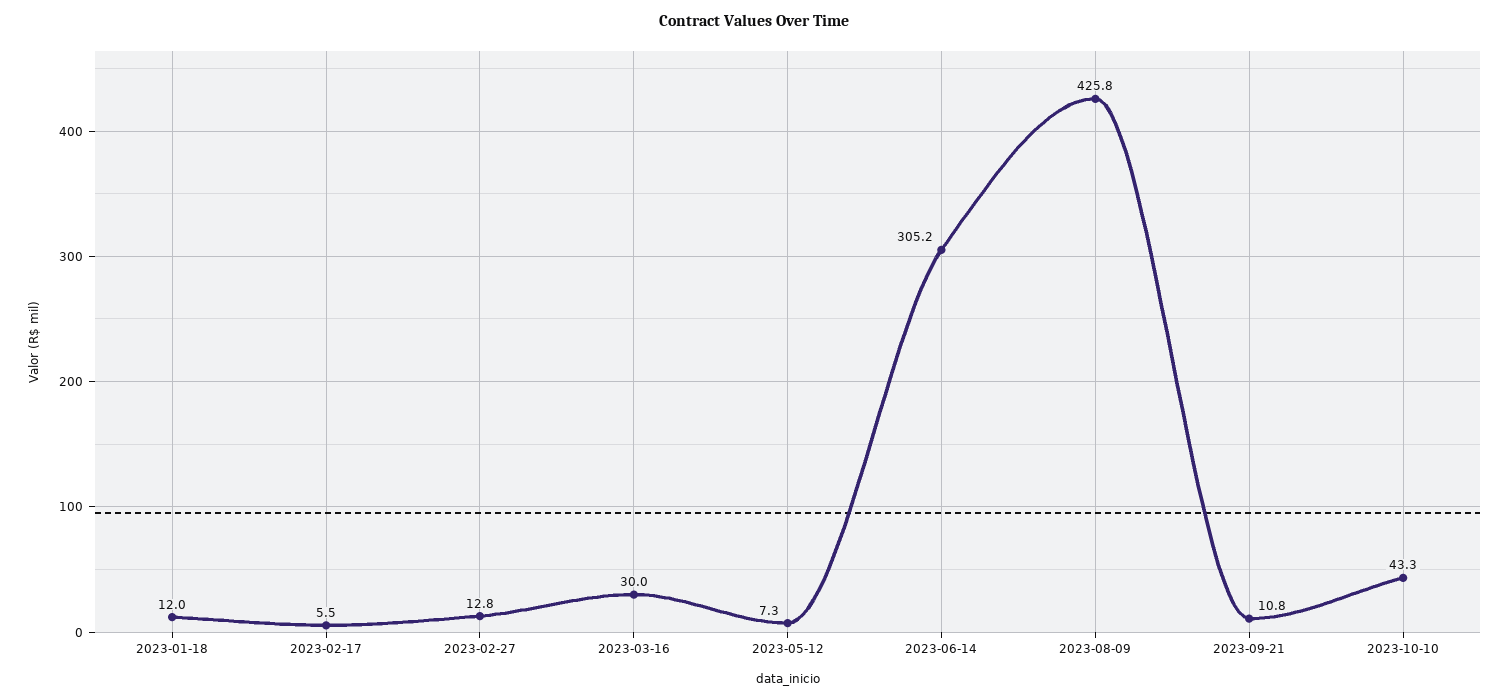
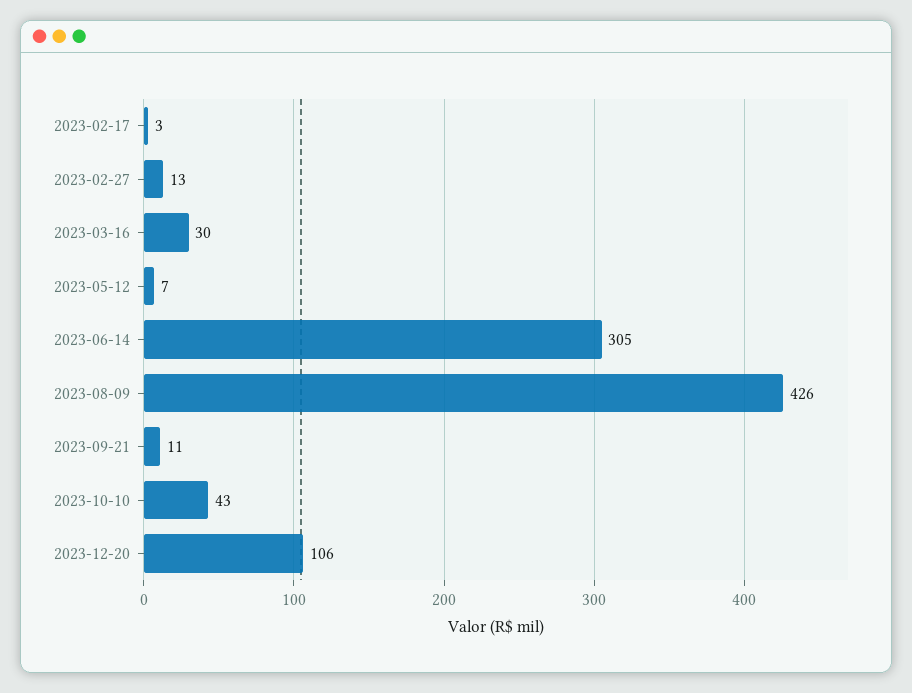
2023-01-18: 12 -> none
2023-02-17: 5.5 -> 3
2023-12-20: none -> 106

